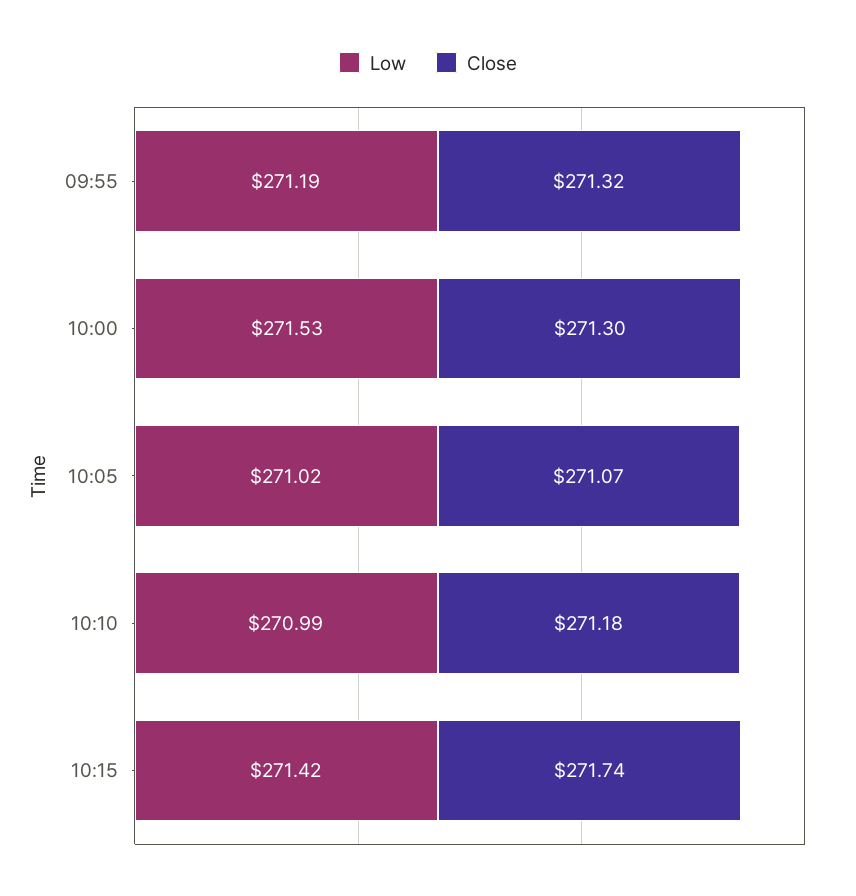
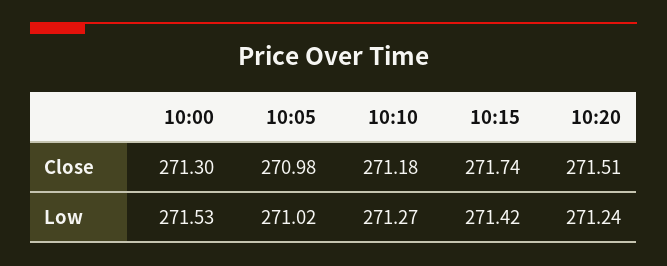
Low, 09:55: 271.19 -> none
Close, 09:55: 271.32 -> none
Close, 10:05: 271.07 -> 270.98
Low, 10:10: 270.99 -> 271.27
Close, 10:20: none -> 271.51
Low, 10:20: none -> 271.24

